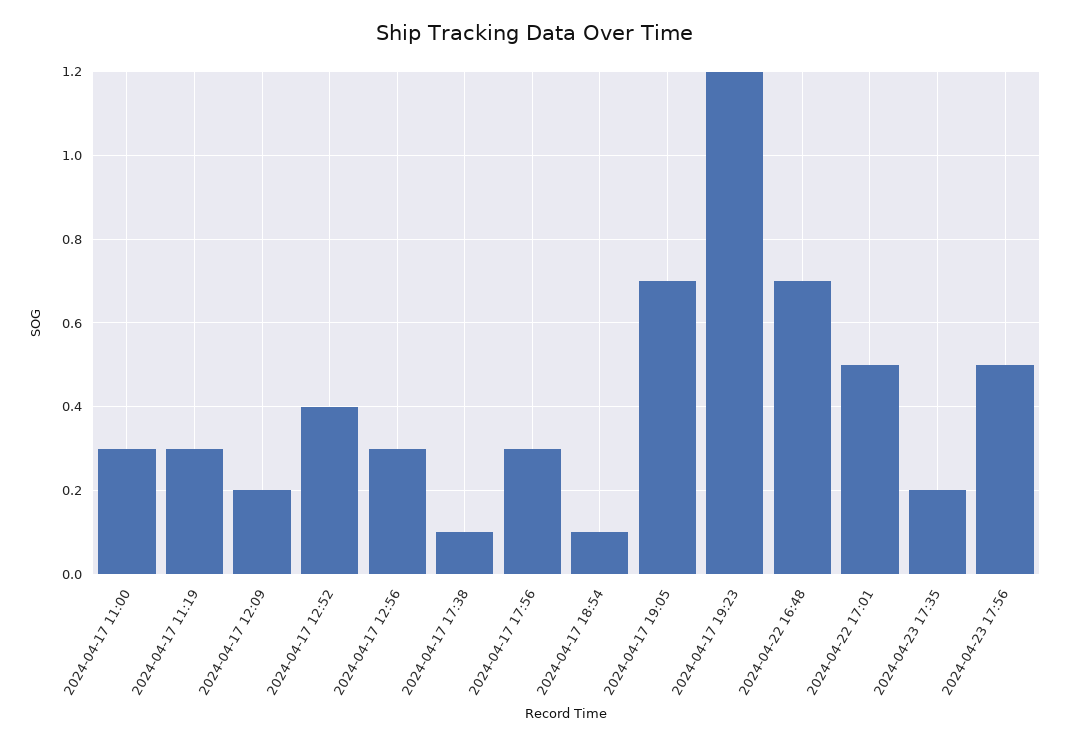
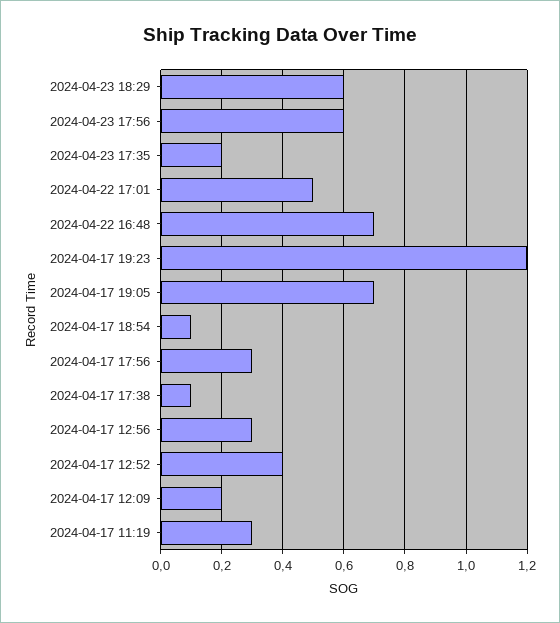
2024-04-17 11:00: 0.3 -> none
2024-04-23 17:56: 0.5 -> 0.6
2024-04-23 18:29: none -> 0.6

